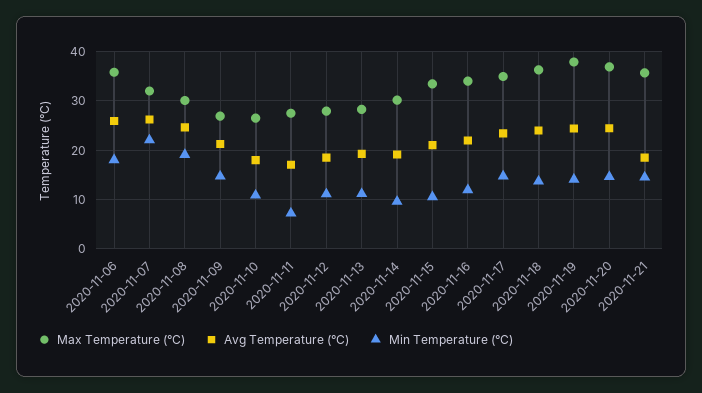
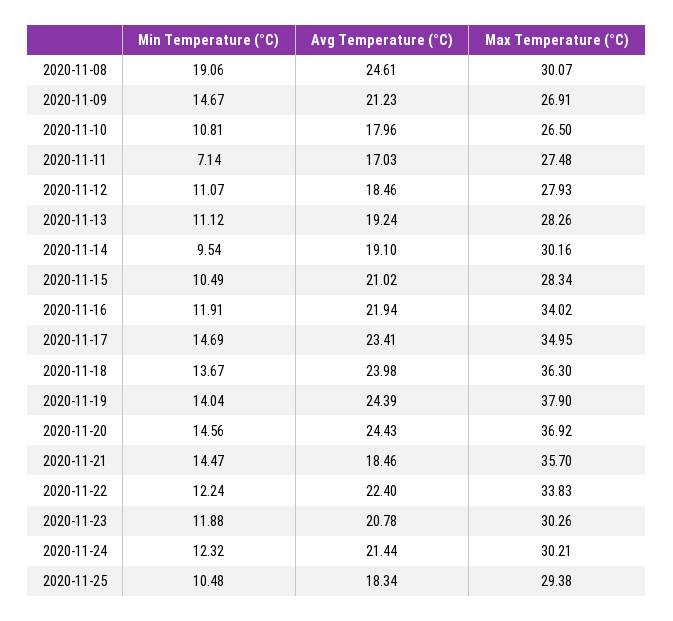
Max Temperature (°C), 2020-11-06: 36 -> none
Avg Temperature (°C), 2020-11-06: 26 -> none
Min Temperature (°C), 2020-11-06: 18 -> none
Max Temperature (°C), 2020-11-07: 32 -> none
Avg Temperature (°C), 2020-11-07: 26 -> none
Min Temperature (°C), 2020-11-07: 22 -> none
Max Temperature (°C), 2020-11-15: 34 -> 28.34
Min Temperature (°C), 2020-11-22: none -> 12.24
Avg Temperature (°C), 2020-11-22: none -> 22.4
Max Temperature (°C), 2020-11-22: none -> 33.83
Min Temperature (°C), 2020-11-23: none -> 11.88
Avg Temperature (°C), 2020-11-23: none -> 20.78
Max Temperature (°C), 2020-11-23: none -> 30.26
Min Temperature (°C), 2020-11-24: none -> 12.32
Avg Temperature (°C), 2020-11-24: none -> 21.44
Max Temperature (°C), 2020-11-24: none -> 30.21
Min Temperature (°C), 2020-11-25: none -> 10.48
Avg Temperature (°C), 2020-11-25: none -> 18.34
Max Temperature (°C), 2020-11-25: none -> 29.38

